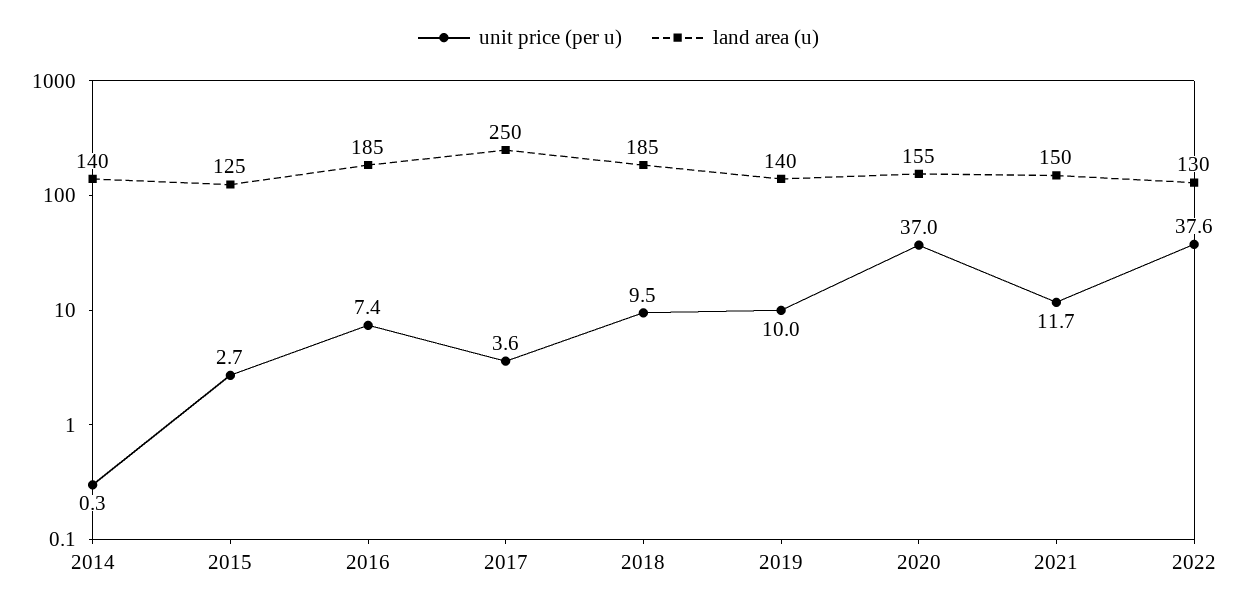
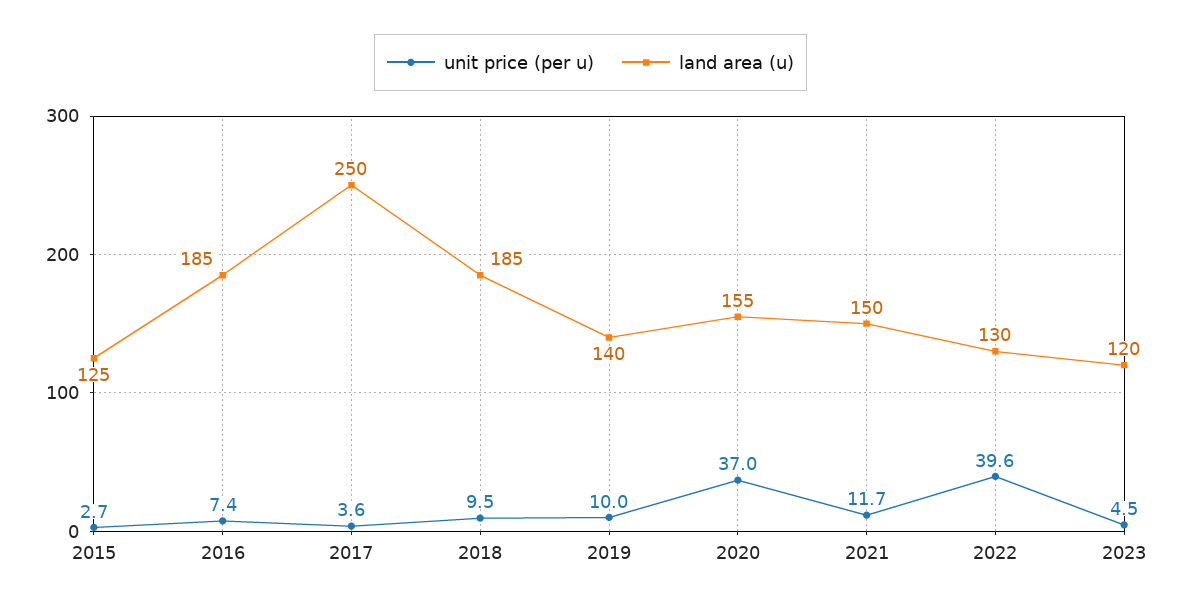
unit price (per u), 2014: 0.3 -> none
land area (u), 2014: 140 -> none
unit price (per u), 2022: 37.6 -> 39.6
unit price (per u), 2023: none -> 4.5
land area (u), 2023: none -> 120

